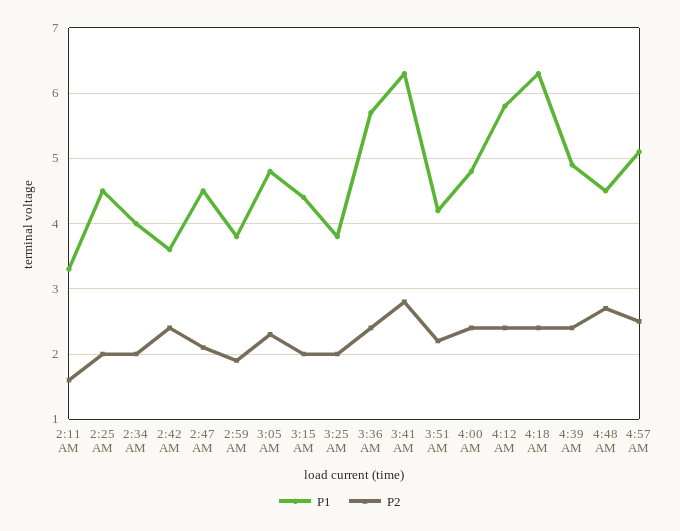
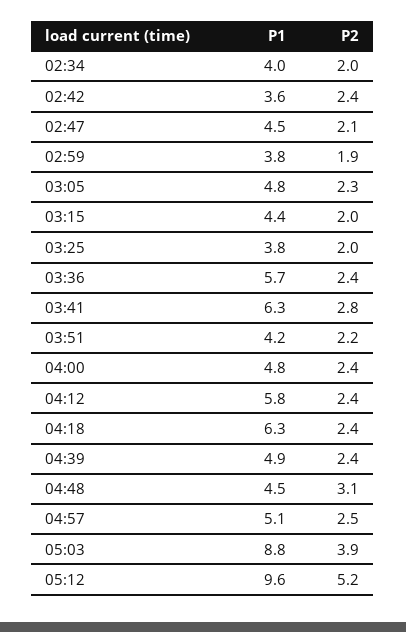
P1, 2:11 AM: 3.3 -> none
P2, 2:11 AM: 1.6 -> none
P1, 2:25 AM: 4.5 -> none
P2, 2:25 AM: 2 -> none
P2, 4:48 AM: 2.7 -> 3.1
P1, 05:03: none -> 8.8
P2, 05:03: none -> 3.9
P1, 05:12: none -> 9.6
P2, 05:12: none -> 5.2

